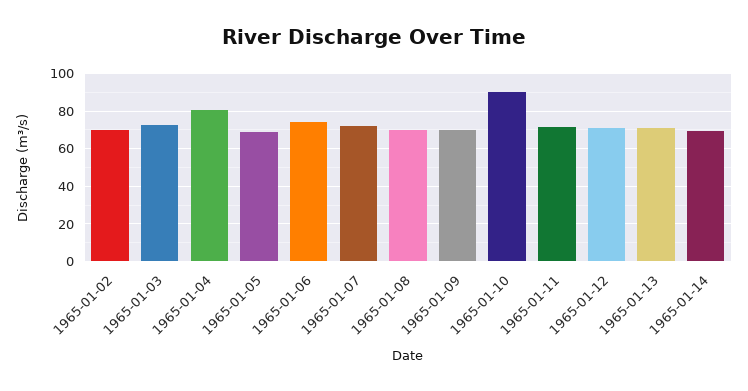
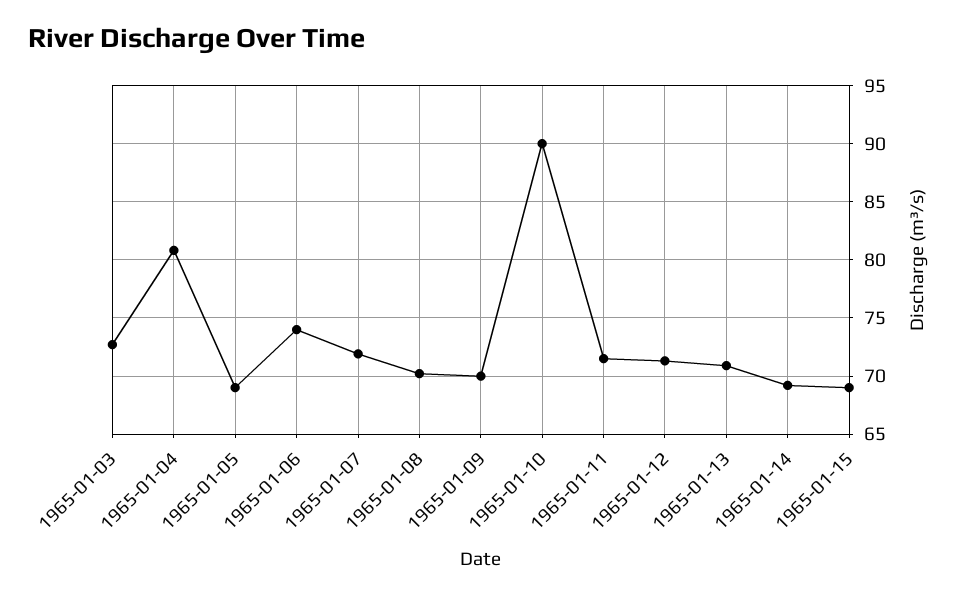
1965-01-02: 70 -> none
1965-01-15: none -> 69

